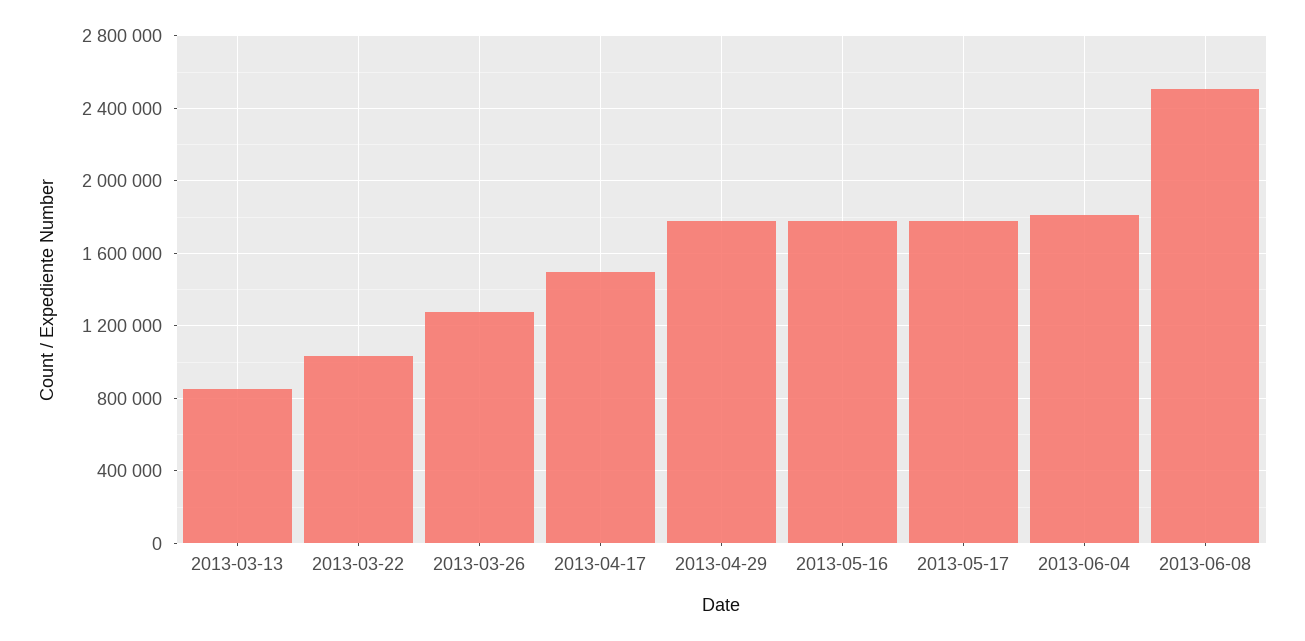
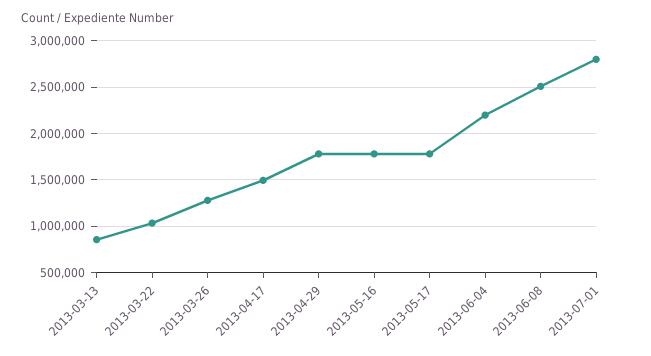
2013-06-04: 1800000 -> 2200000
2013-07-01: none -> 2800000

